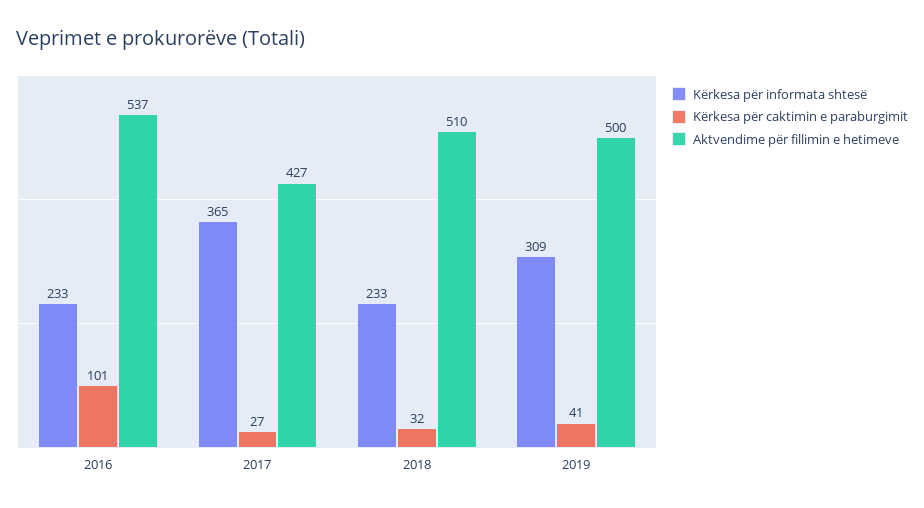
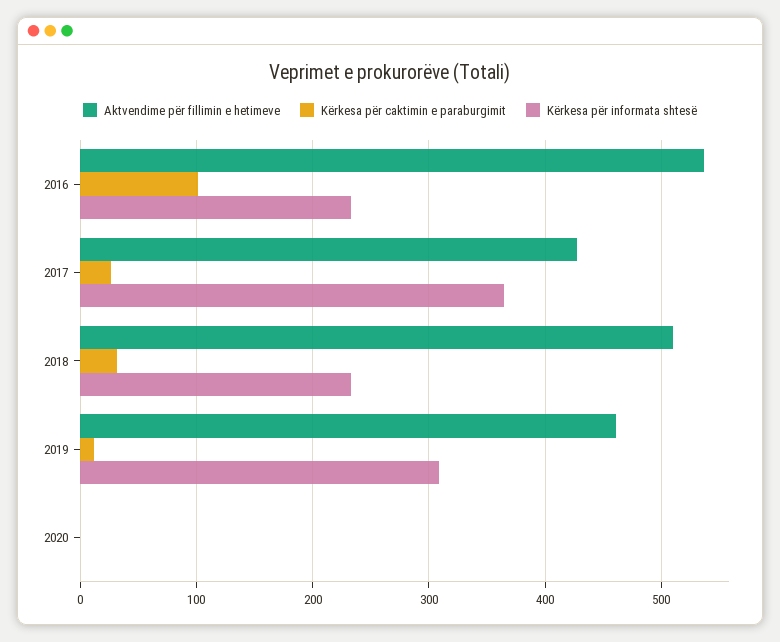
Kërkesa për caktimin e paraburgimit, 2019: 41 -> 10
Aktvendime për fillimin e hetimeve, 2019: 500 -> 460
Aktvendime për fillimin e hetimeve, 2020: none -> 0
Kërkesa për caktimin e paraburgimit, 2020: none -> 0
Kërkesa për informata shtesë, 2020: none -> 0

